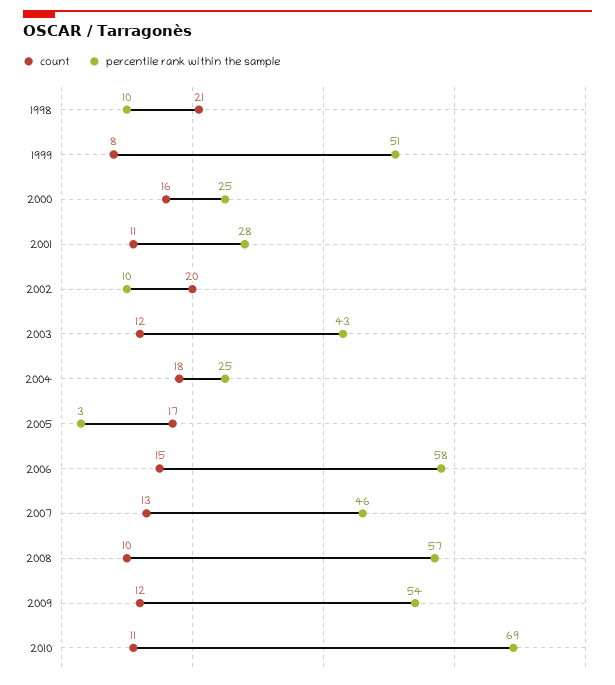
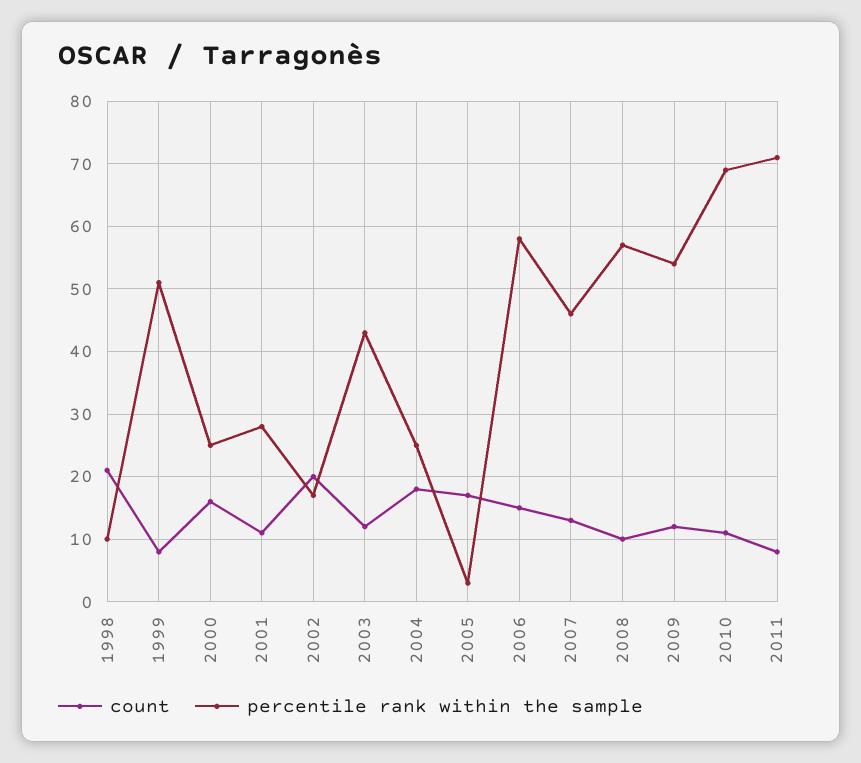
percentile rank within the sample, 2002: 10 -> 17
count, 2011: none -> 8
percentile rank within the sample, 2011: none -> 71

